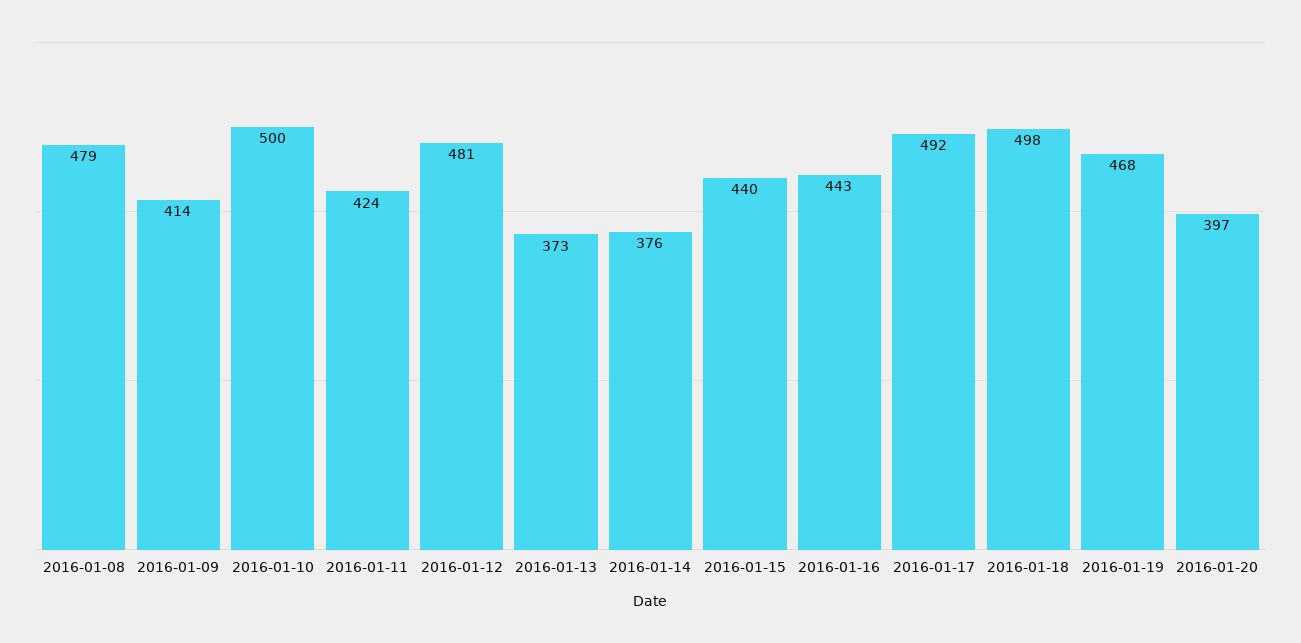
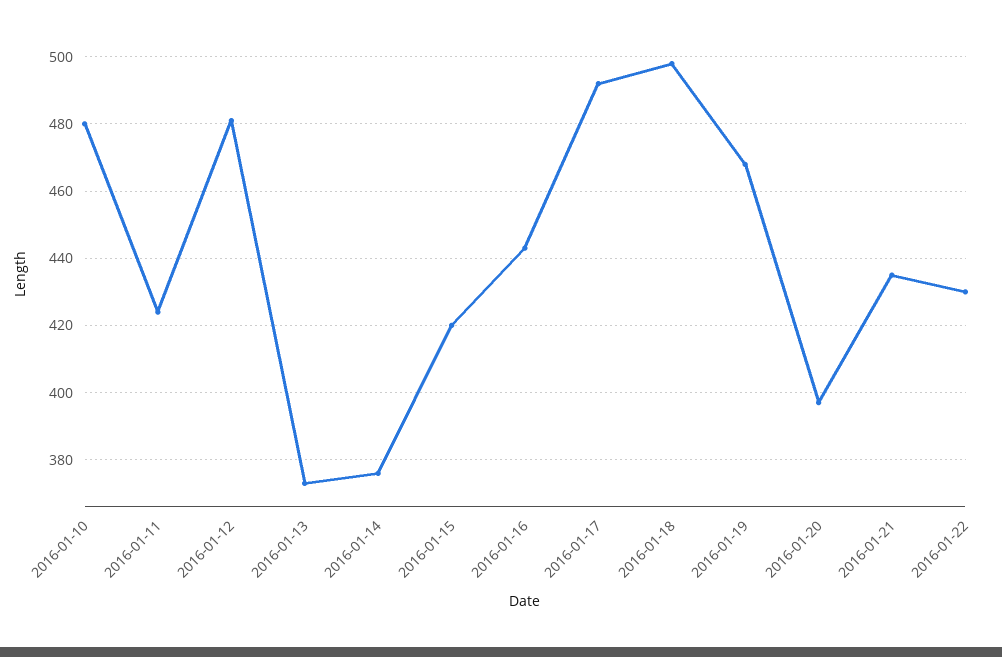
2016-01-08: 479 -> none
2016-01-09: 414 -> none
2016-01-10: 500 -> 480
2016-01-15: 440 -> 420
2016-01-21: none -> 435
2016-01-22: none -> 430

